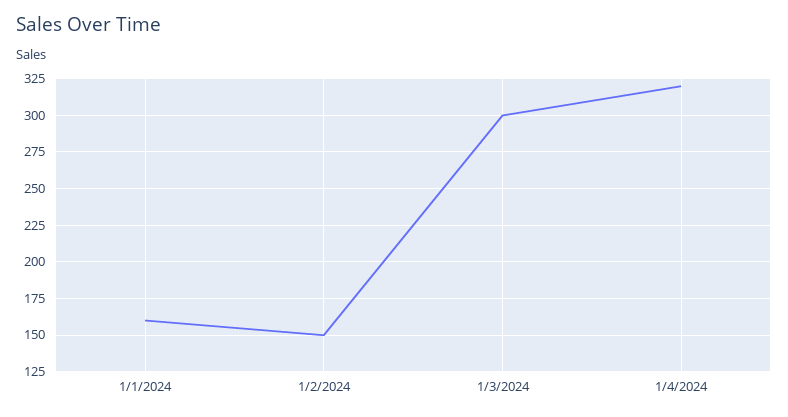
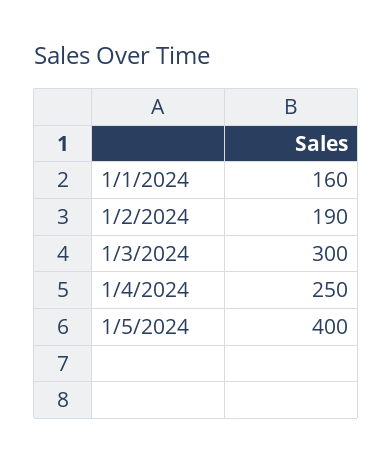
1/2/2024: 150 -> 190
1/4/2024: 320 -> 250
1/5/2024: none -> 400

